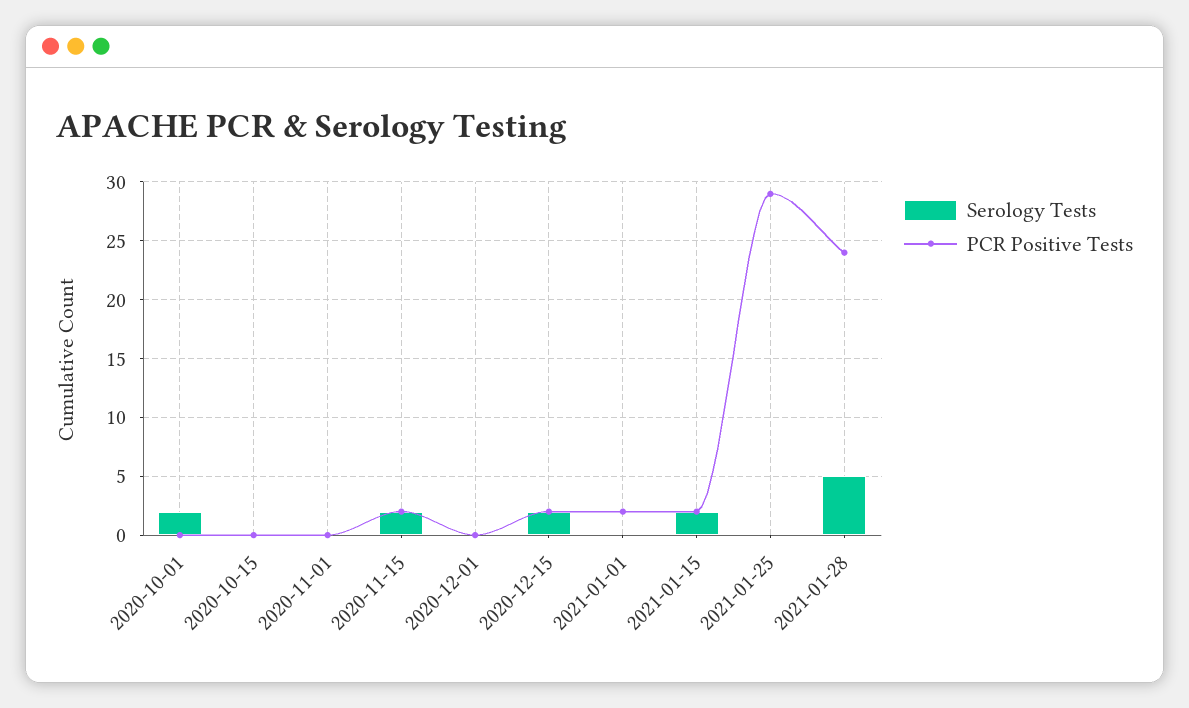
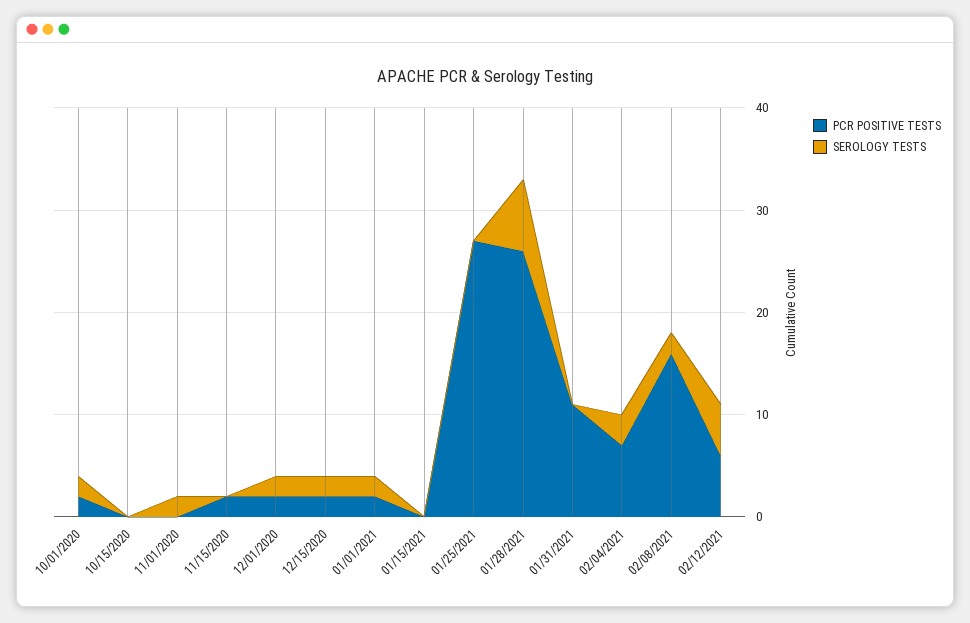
PCR Positive Tests, 2020-10-01: 0 -> 2
Serology Tests, 2020-11-01: 0 -> 2
Serology Tests, 2020-11-15: 2 -> 0
Serology Tests, 2020-12-01: 0 -> 2
PCR Positive Tests, 2020-12-01: 0 -> 2
Serology Tests, 2021-01-01: 0 -> 2
Serology Tests, 2021-01-15: 2 -> 0
PCR Positive Tests, 2021-01-15: 2 -> 0
PCR Positive Tests, 2021-01-25: 29 -> 27
Serology Tests, 2021-01-28: 5 -> 7
PCR Positive Tests, 2021-01-28: 24 -> 26
PCR Positive Tests, 01/31/2021: none -> 11
Serology Tests, 01/31/2021: none -> 0
PCR Positive Tests, 02/04/2021: none -> 7
Serology Tests, 02/04/2021: none -> 3
PCR Positive Tests, 02/08/2021: none -> 16
Serology Tests, 02/08/2021: none -> 2
PCR Positive Tests, 02/12/2021: none -> 6
Serology Tests, 02/12/2021: none -> 5

